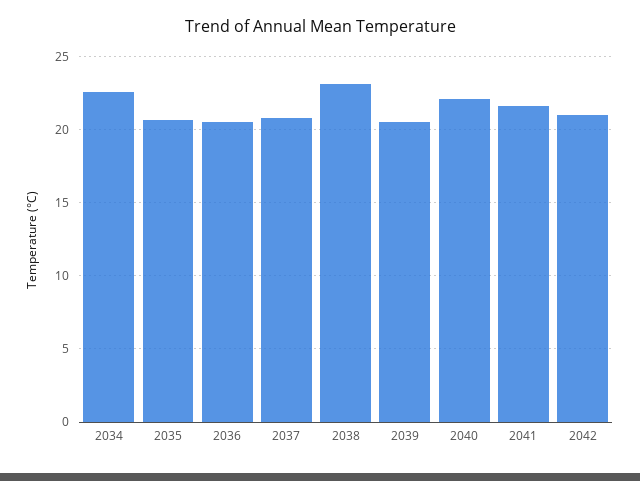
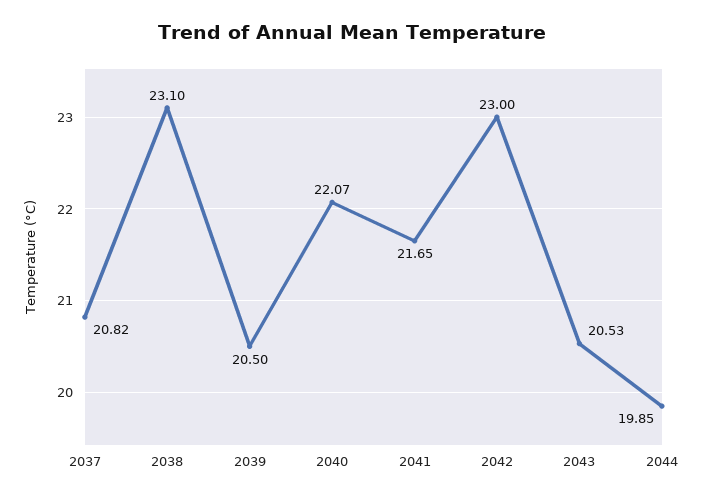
2034: 22.5 -> none
2035: 20.5 -> none
2036: 20.5 -> none
2042: 21 -> 23
2043: none -> 20.53
2044: none -> 19.85

